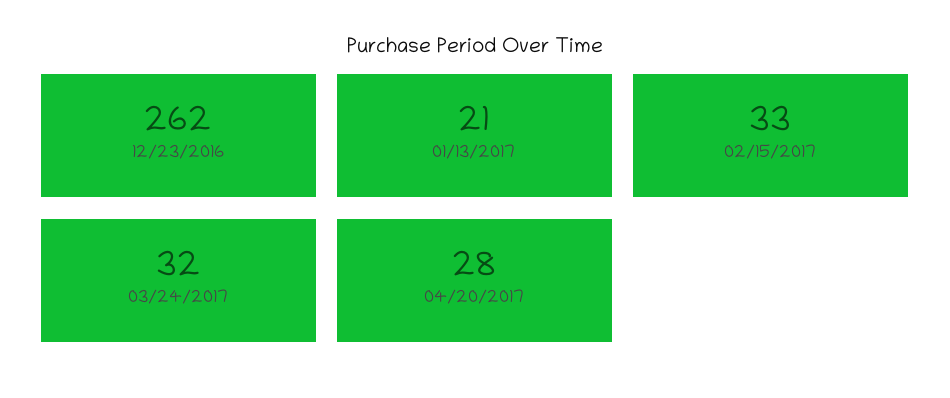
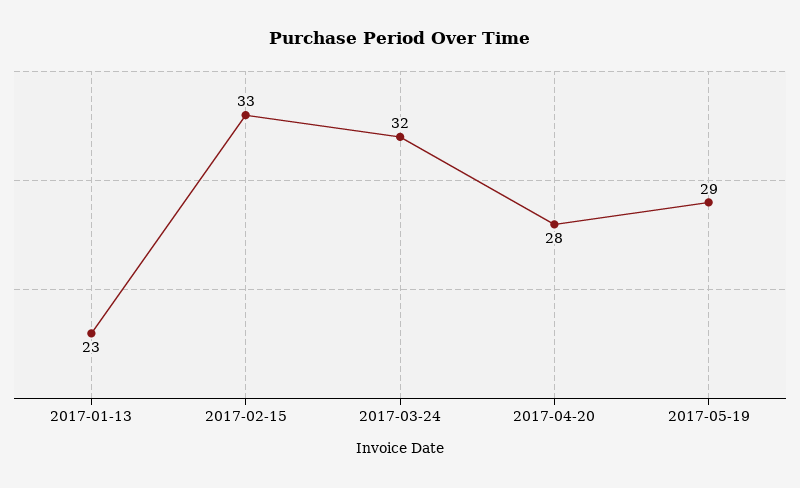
12/23/2016: 262 -> none
01/13/2017: 21 -> 23
2017-05-19: none -> 29

